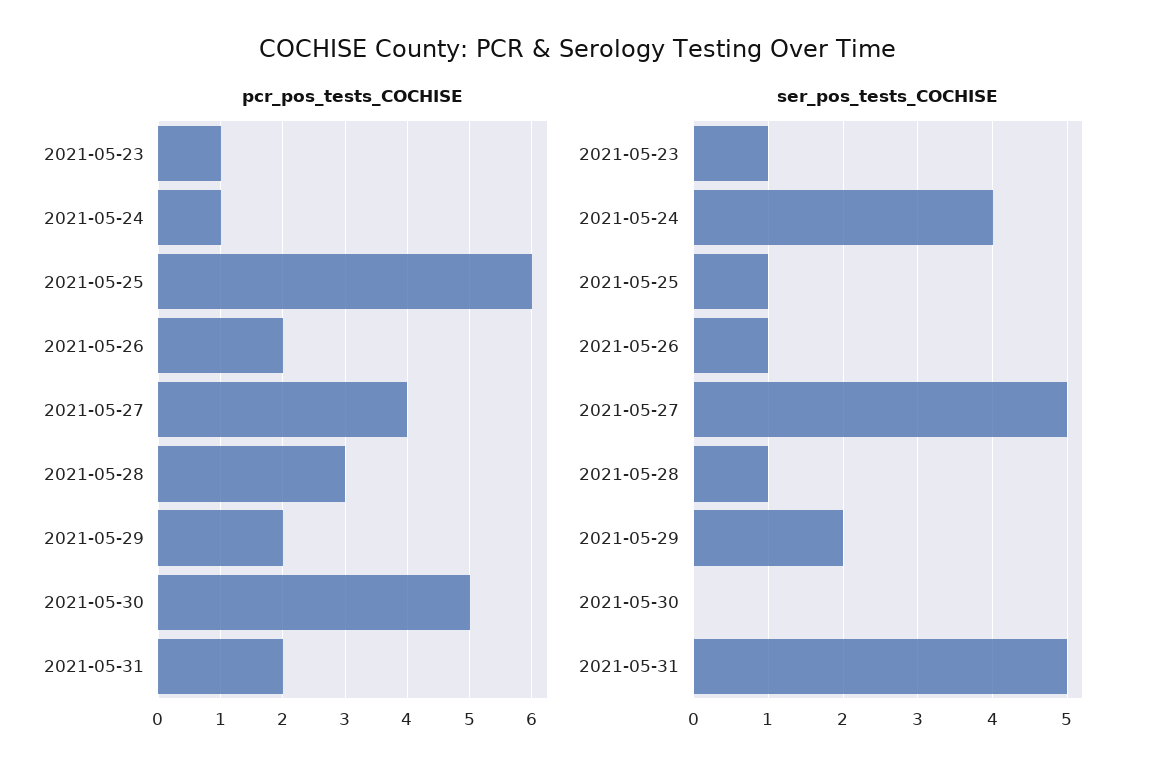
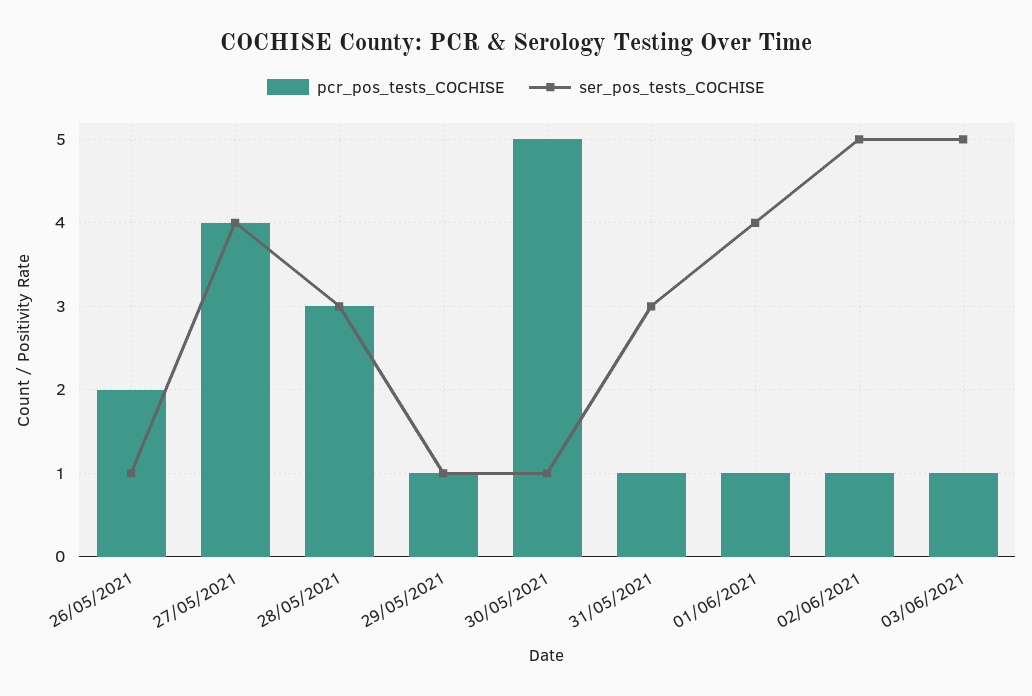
pcr_pos_tests_COCHISE, 2021-05-23: 1 -> none
pcr_pos_tests_COCHISE, 2021-05-24: 1 -> none
pcr_pos_tests_COCHISE, 2021-05-25: 6 -> none
pcr_pos_tests_COCHISE, 2021-05-29: 2 -> 1
pcr_pos_tests_COCHISE, 2021-05-31: 2 -> 1
ser_pos_tests_COCHISE, 2021-05-23: 1 -> none
ser_pos_tests_COCHISE, 2021-05-24: 4 -> none
ser_pos_tests_COCHISE, 2021-05-25: 1 -> none
ser_pos_tests_COCHISE, 2021-05-27: 5 -> 4
ser_pos_tests_COCHISE, 2021-05-28: 1 -> 3
ser_pos_tests_COCHISE, 2021-05-29: 2 -> 1
ser_pos_tests_COCHISE, 2021-05-30: 0 -> 1
ser_pos_tests_COCHISE, 2021-05-31: 5 -> 3
pcr_pos_tests_COCHISE, 01/06/2021: none -> 1
ser_pos_tests_COCHISE, 01/06/2021: none -> 4
pcr_pos_tests_COCHISE, 02/06/2021: none -> 1
ser_pos_tests_COCHISE, 02/06/2021: none -> 5
pcr_pos_tests_COCHISE, 03/06/2021: none -> 1
ser_pos_tests_COCHISE, 03/06/2021: none -> 5

